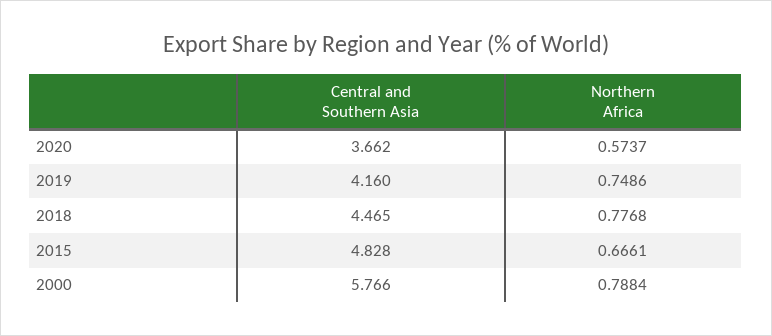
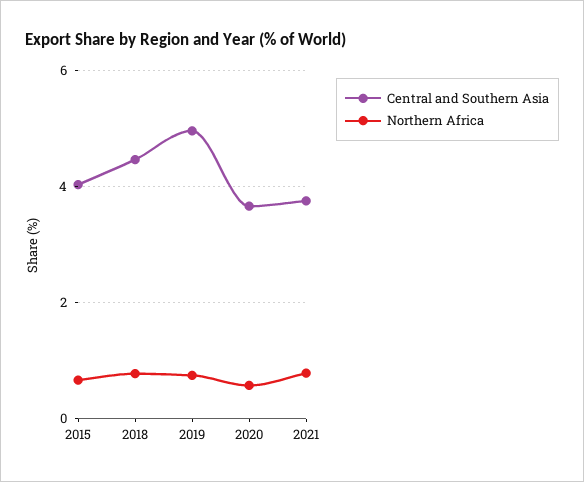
Central and Southern Asia, 2019: 4.16 -> 5
Central and Southern Asia, 2015: 4.828 -> 4
Central and Southern Asia, 2000: 5.766 -> none
Northern Africa, 2000: 0.7884 -> none
Central and Southern Asia, 2021: none -> 3.8
Northern Africa, 2021: none -> 0.8

